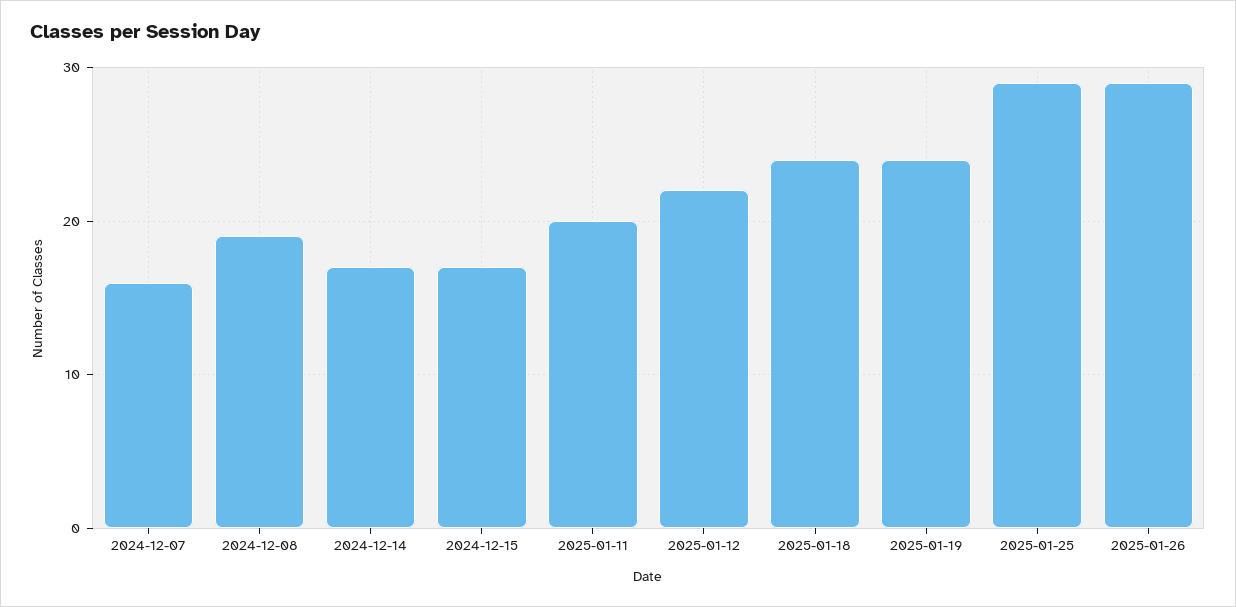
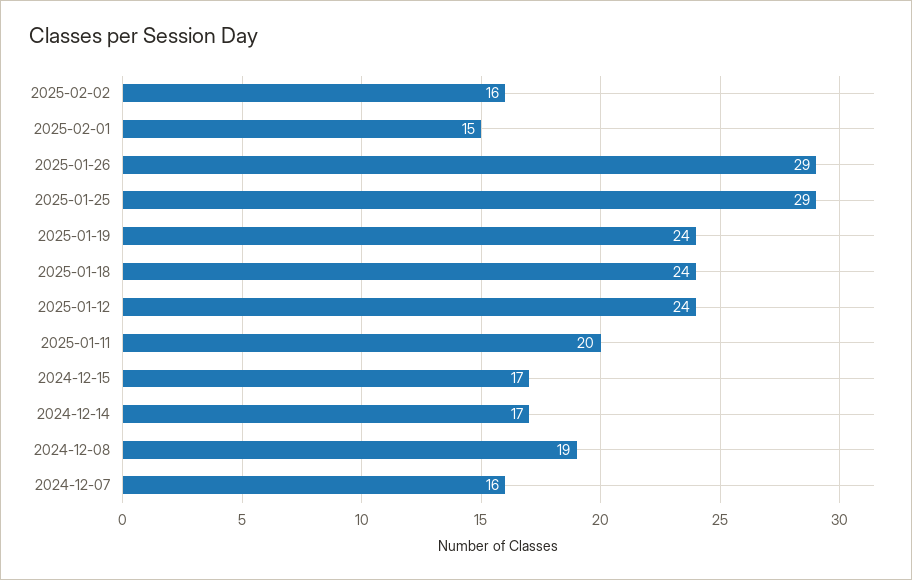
2025-01-12: 22 -> 24
2025-02-02: none -> 16
2025-02-01: none -> 15

